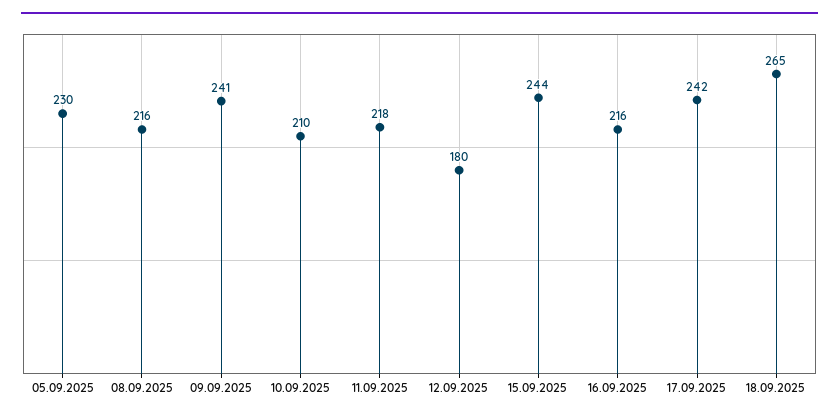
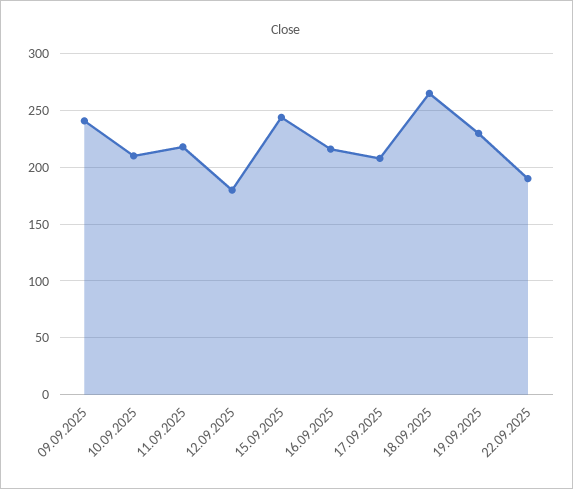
05.09.2025: 230 -> none
08.09.2025: 216 -> none
17.09.2025: 242 -> 210
19.09.2025: none -> 230
22.09.2025: none -> 190

